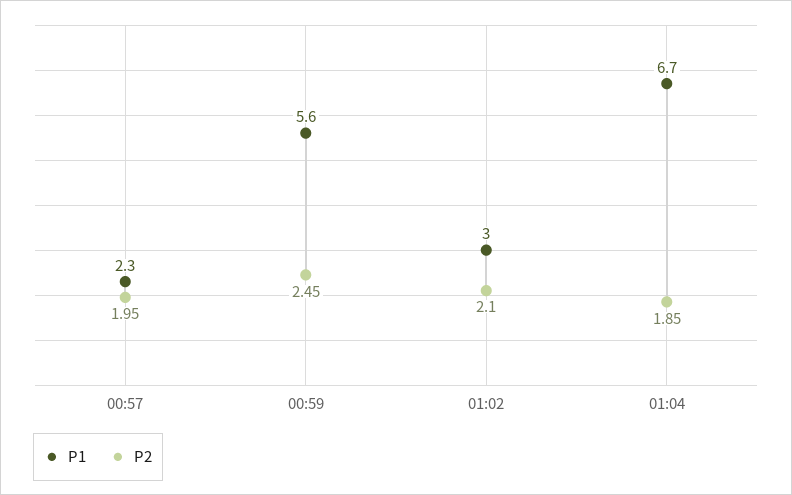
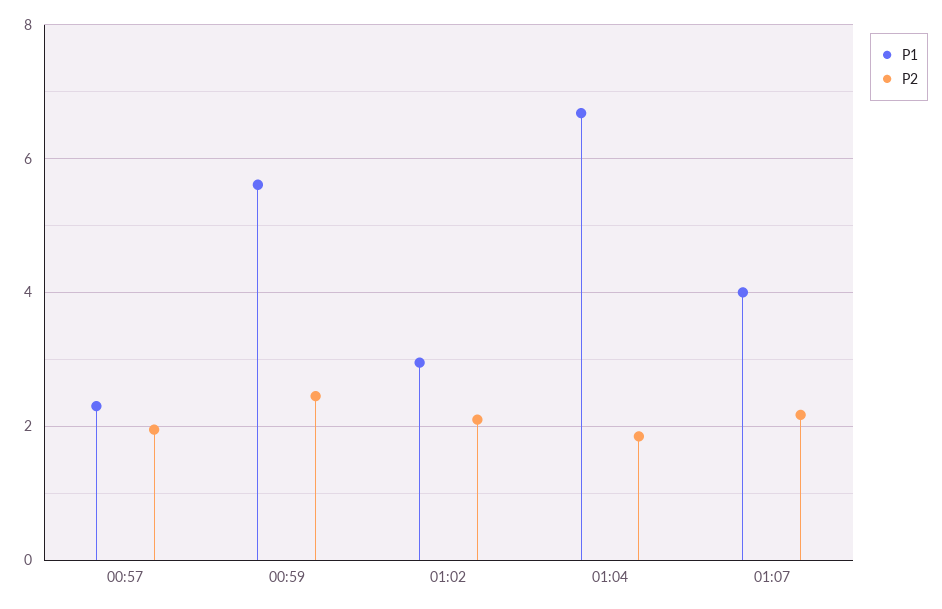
P1, 01:07: none -> 4
P2, 01:07: none -> 2.2

